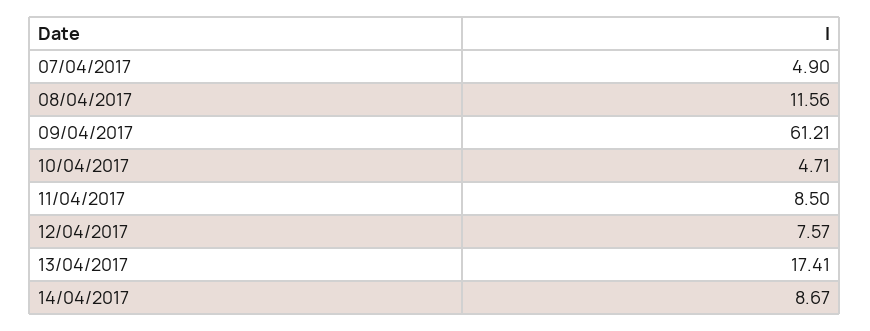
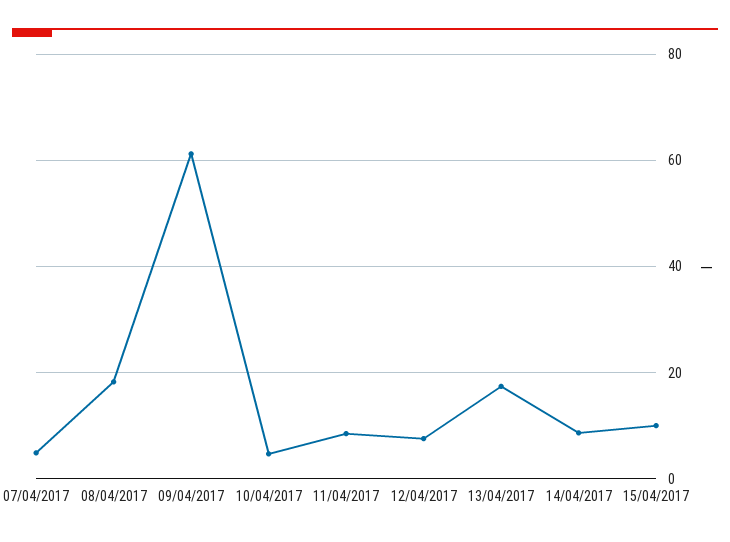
08/04/2017: 11.56 -> 18
15/04/2017: none -> 10

